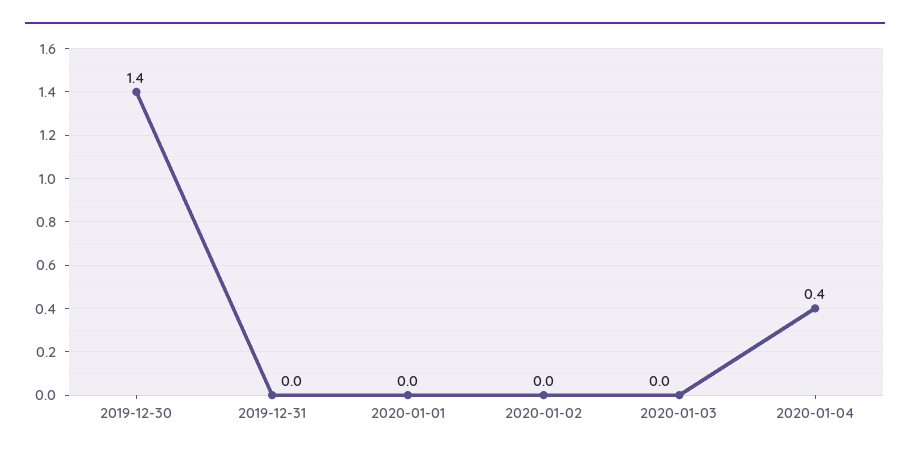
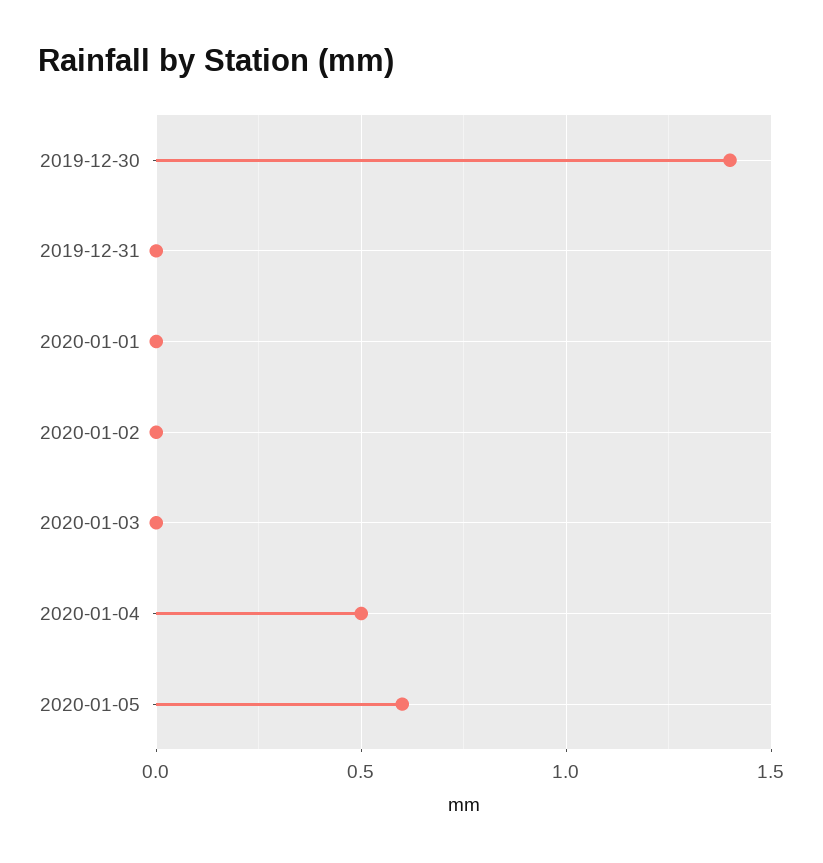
2020-01-04: 0.4 -> 0.5
2020-01-05: none -> 0.6

